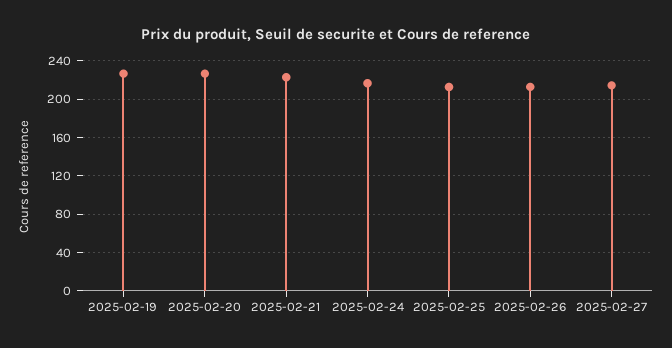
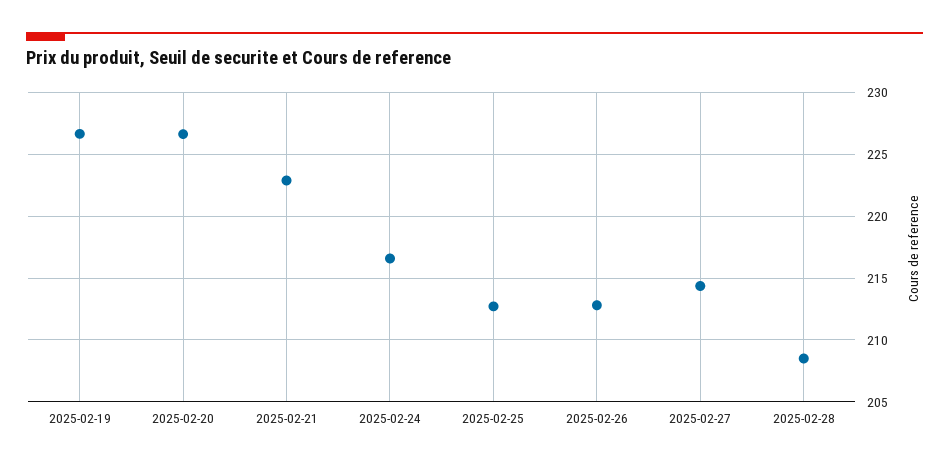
2025-02-28: none -> 208.5

